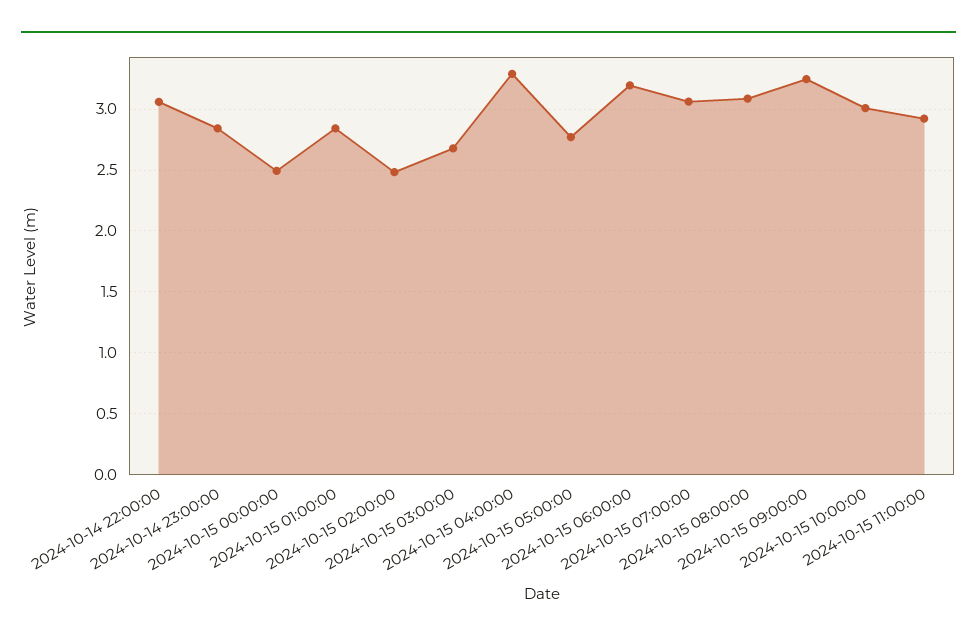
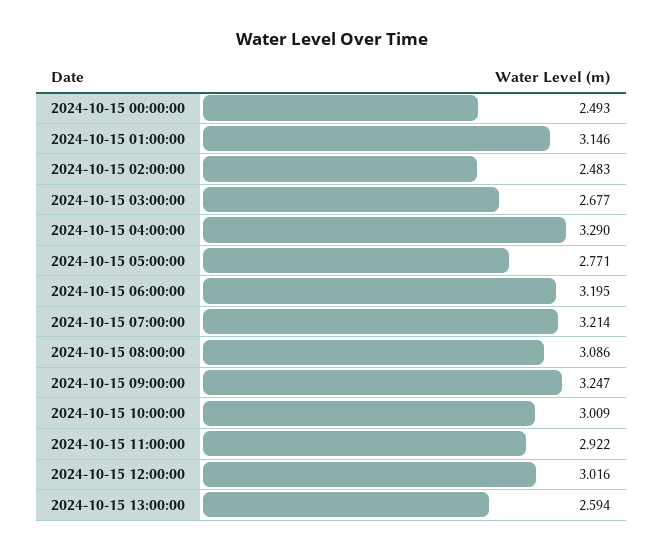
2024-10-14 22:00:00: 3.05 -> none
2024-10-14 23:00:00: 2.85 -> none
2024-10-15 01:00:00: 2.85 -> 3.146
2024-10-15 07:00:00: 3.05 -> 3.214
2024-10-15 12:00:00: none -> 3.016
2024-10-15 13:00:00: none -> 2.594

